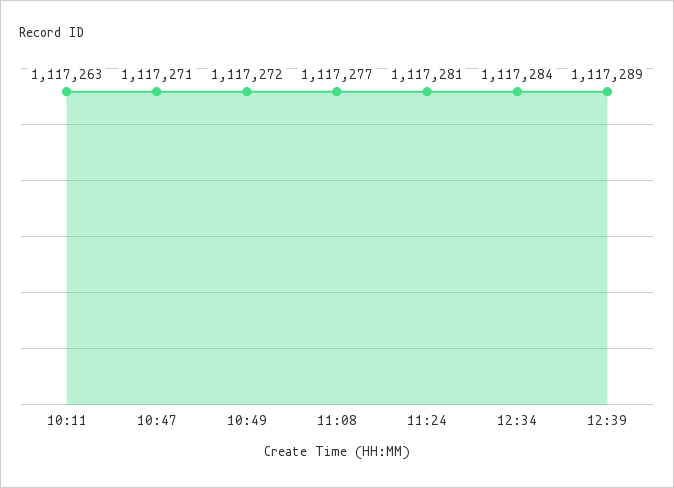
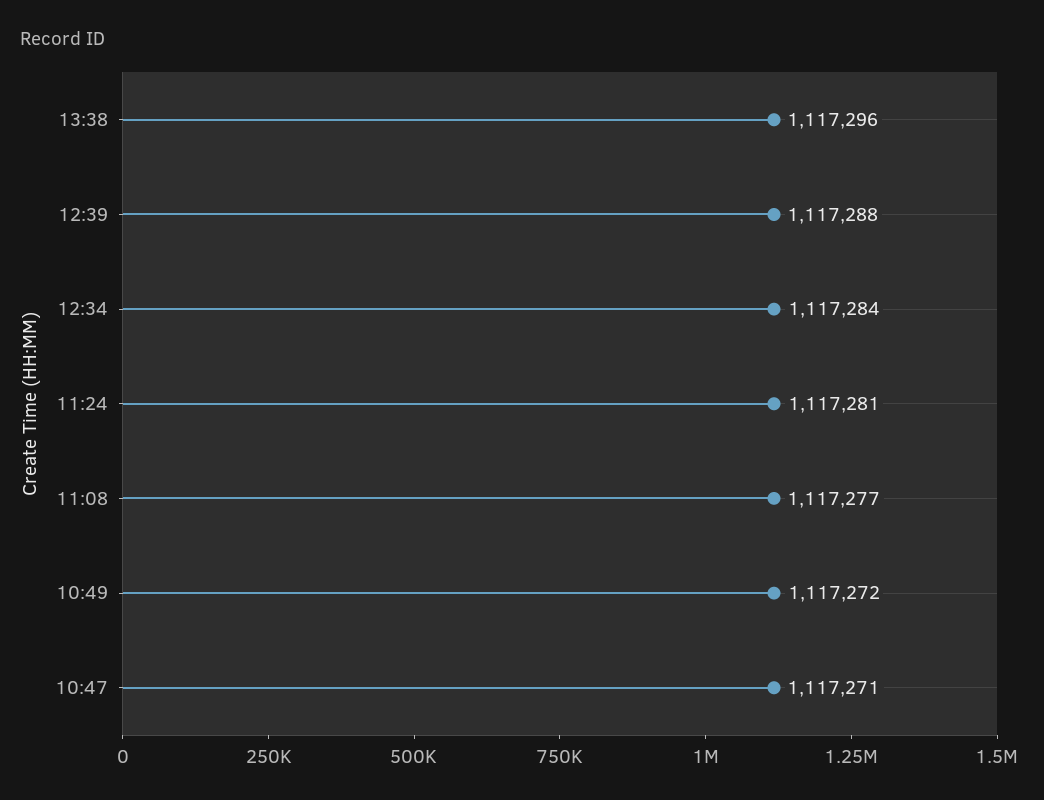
10:11: 1117263 -> none
12:39: 1117289 -> 1117288
13:38: none -> 1117296

